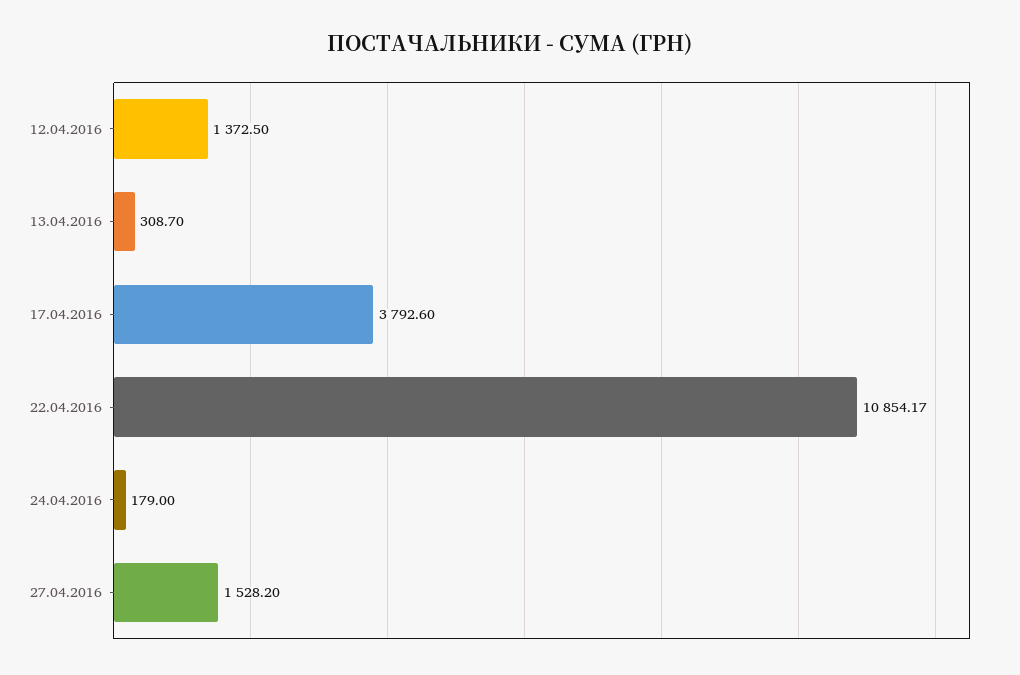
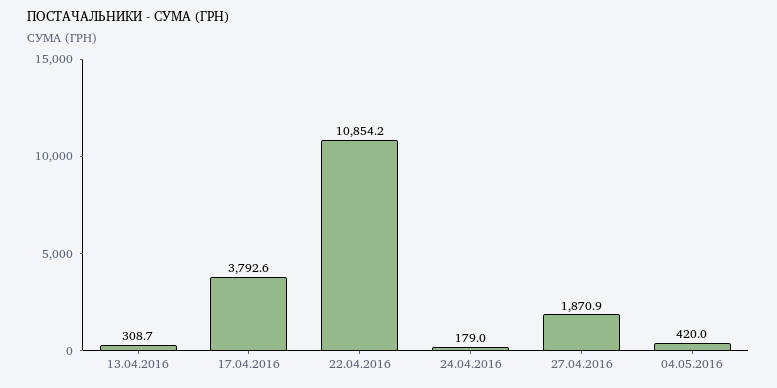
12.04.2016: 1372.5 -> none
27.04.2016: 1528.2 -> 1870.9
04.05.2016: none -> 420

